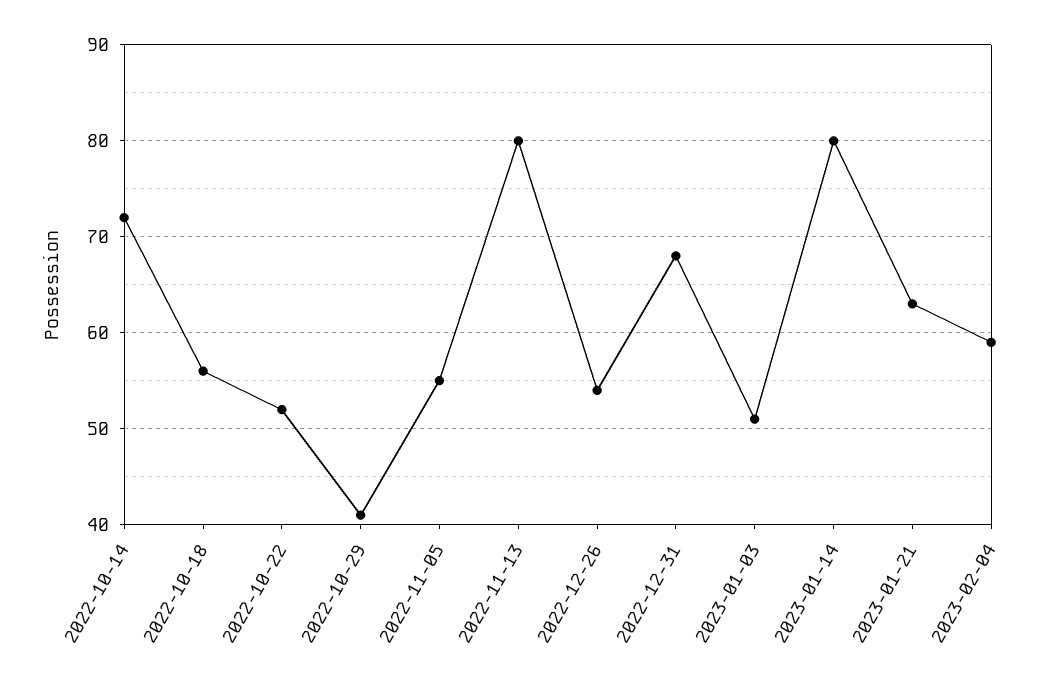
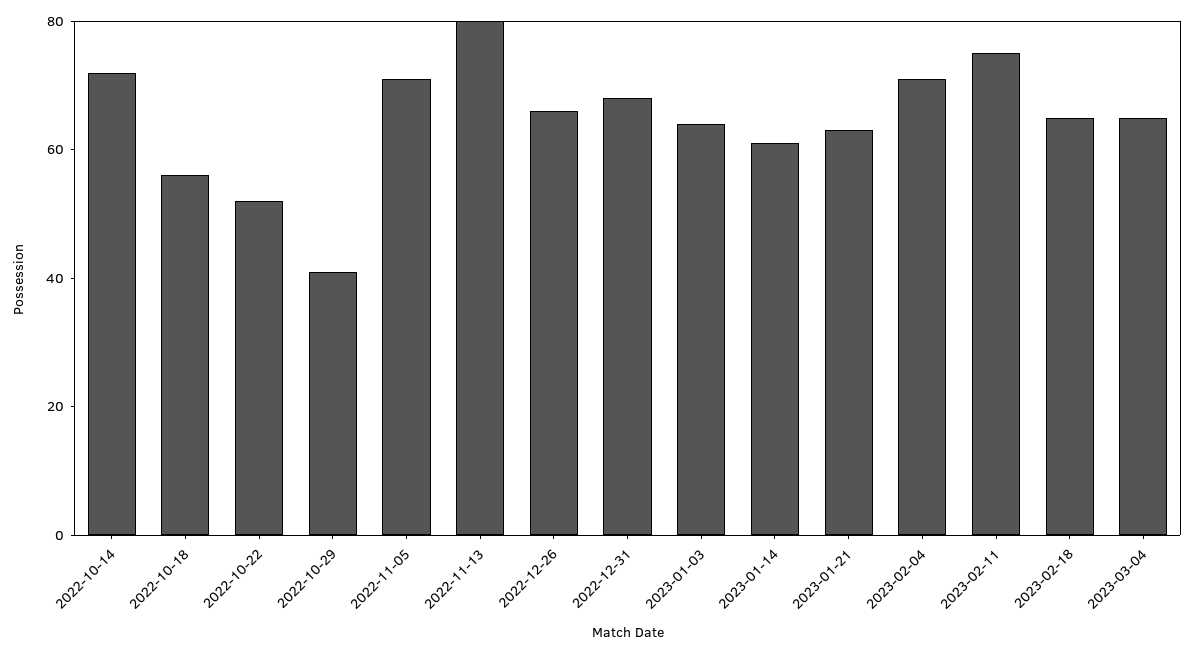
2022-11-05: 55 -> 70
2022-12-26: 54 -> 65
2023-01-03: 51 -> 65
2023-01-14: 80 -> 60
2023-02-04: 59 -> 70
2023-02-11: none -> 75
2023-02-18: none -> 65
2023-03-04: none -> 65

